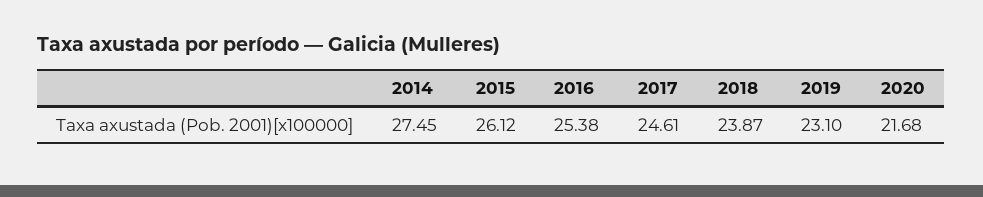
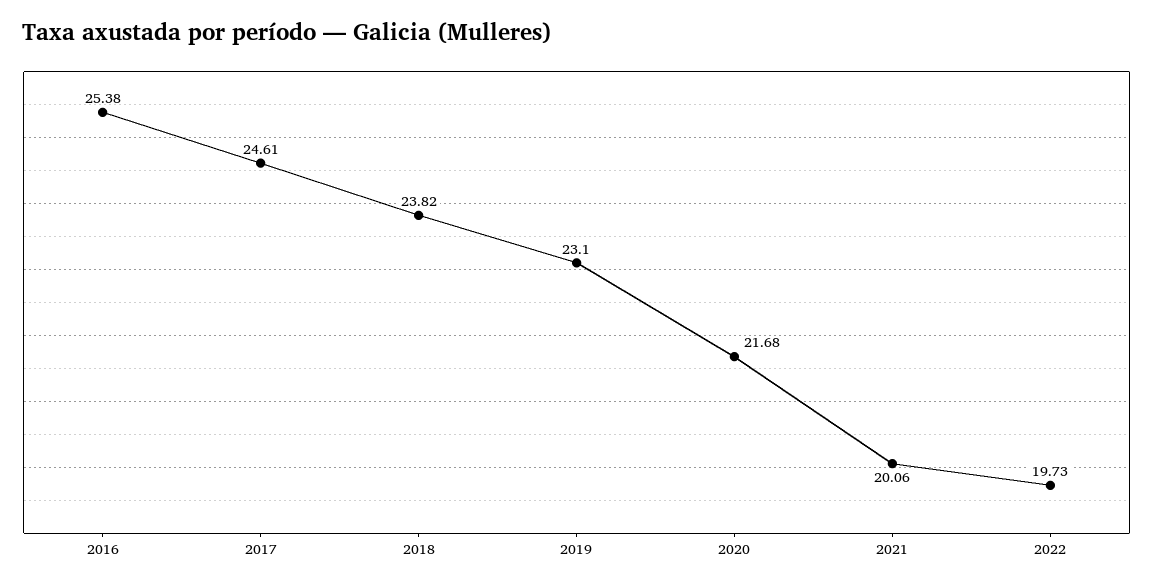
2014: 27.45 -> none
2015: 26.12 -> none
2018: 23.87 -> 23.82
2021: none -> 20.06
2022: none -> 19.73

